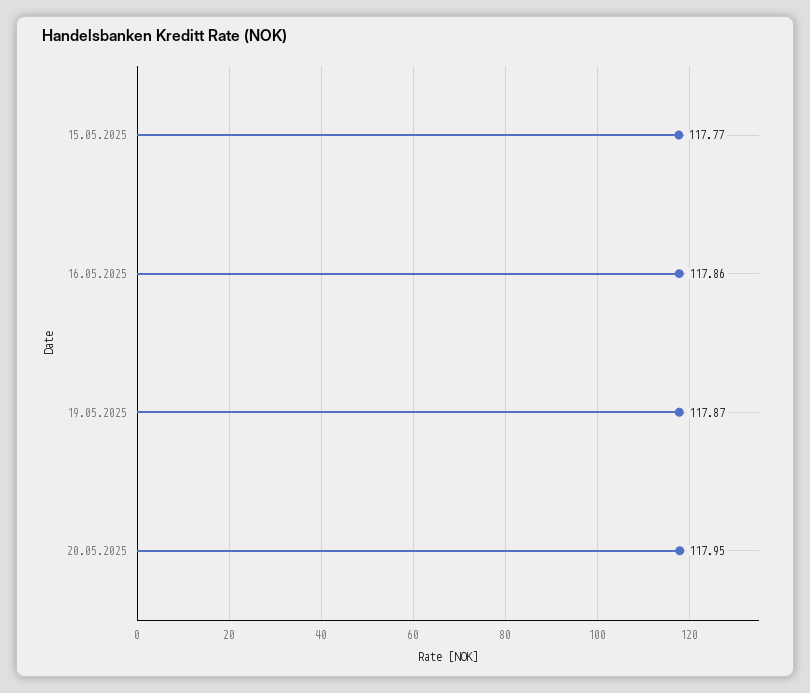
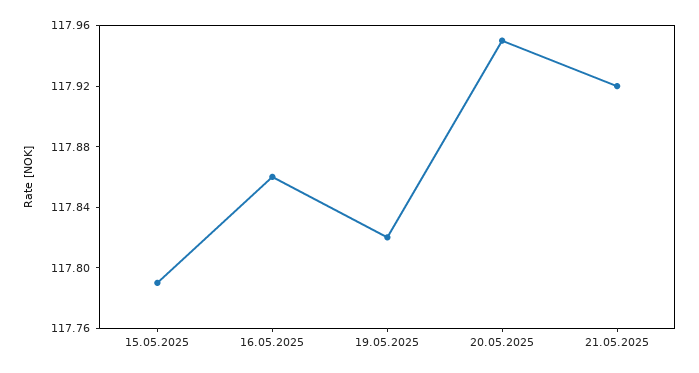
15.05.2025: 117.77 -> 117.79
19.05.2025: 117.87 -> 117.82
21.05.2025: none -> 117.92

